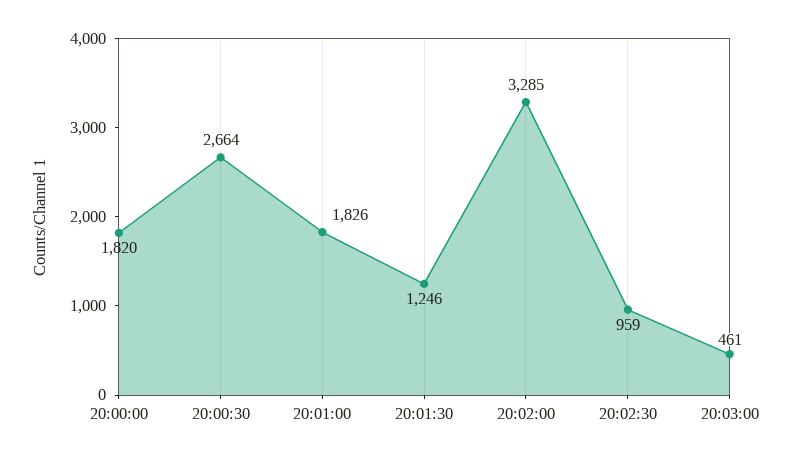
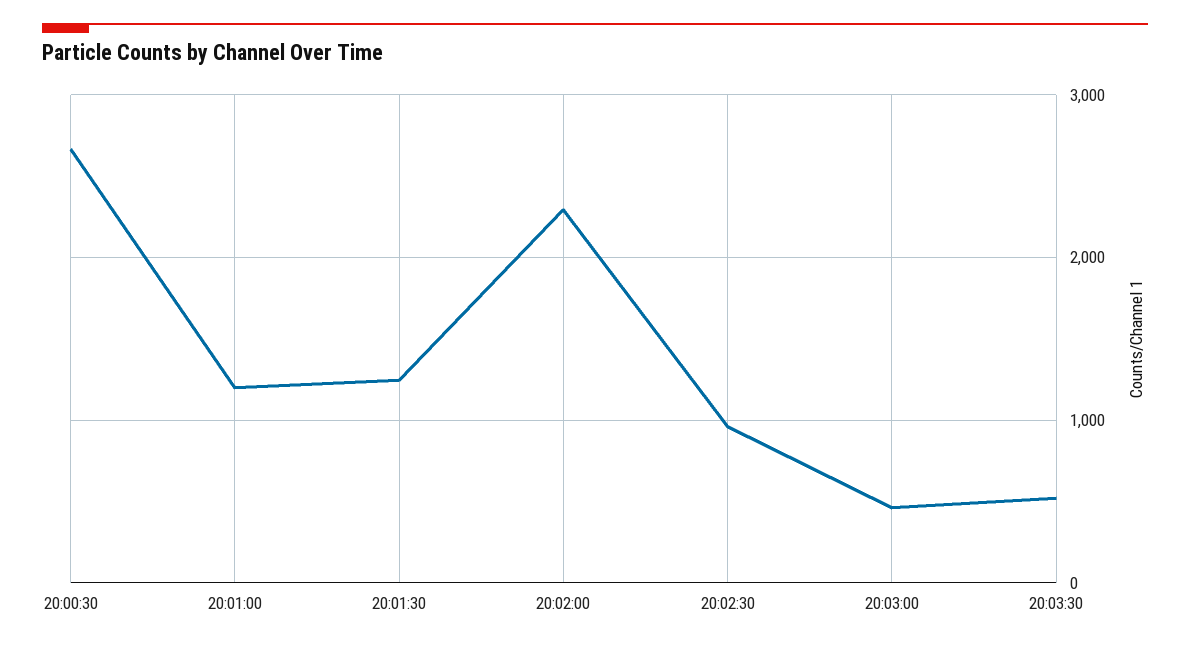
20:00:00: 1820 -> none
20:01:00: 1826 -> 1200
20:02:00: 3285 -> 2300
20:03:30: none -> 500

